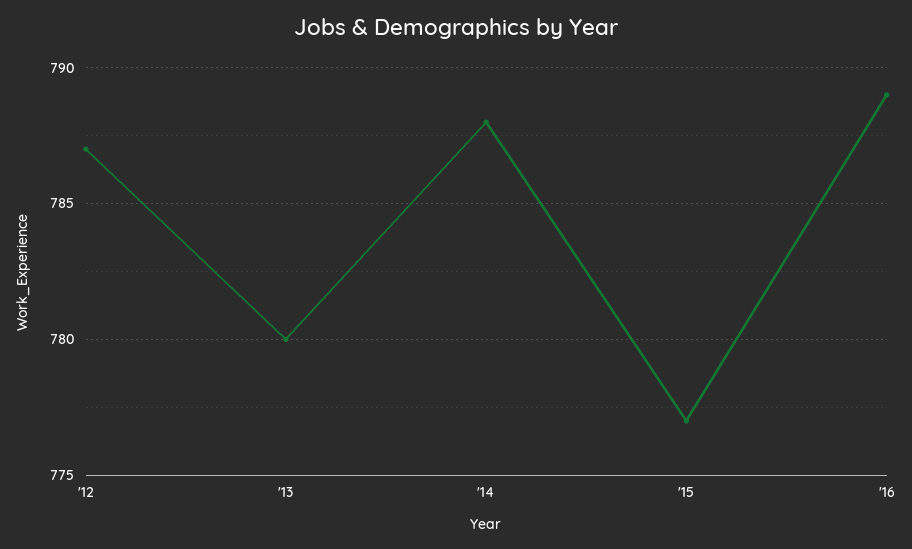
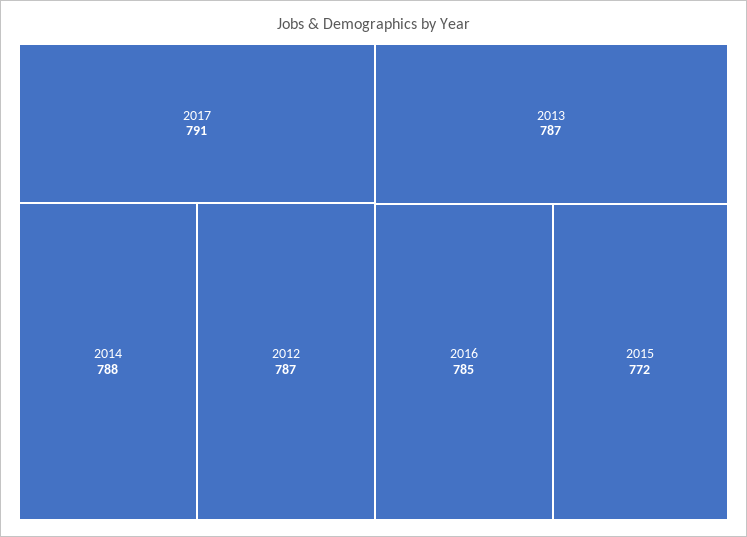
'13: 780 -> 787
'15: 777 -> 772
'16: 789 -> 785
2017: none -> 791

